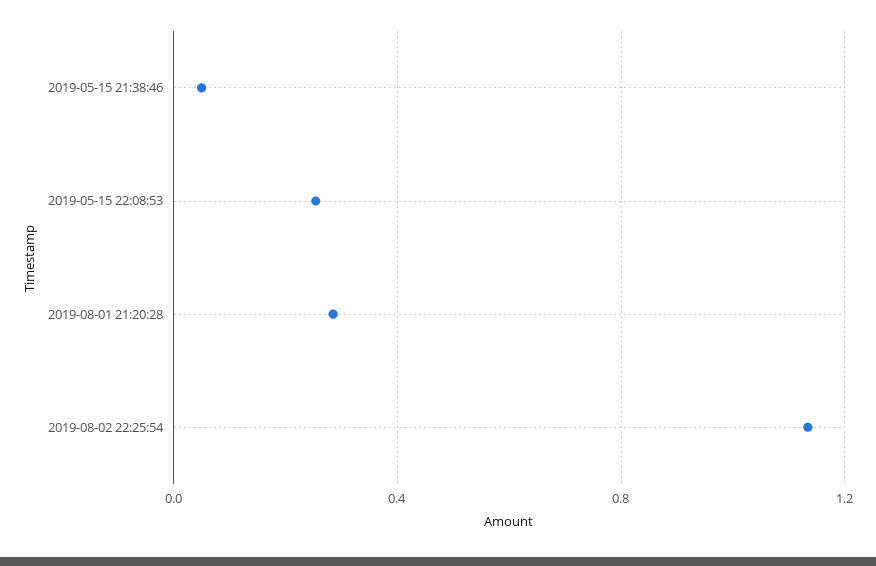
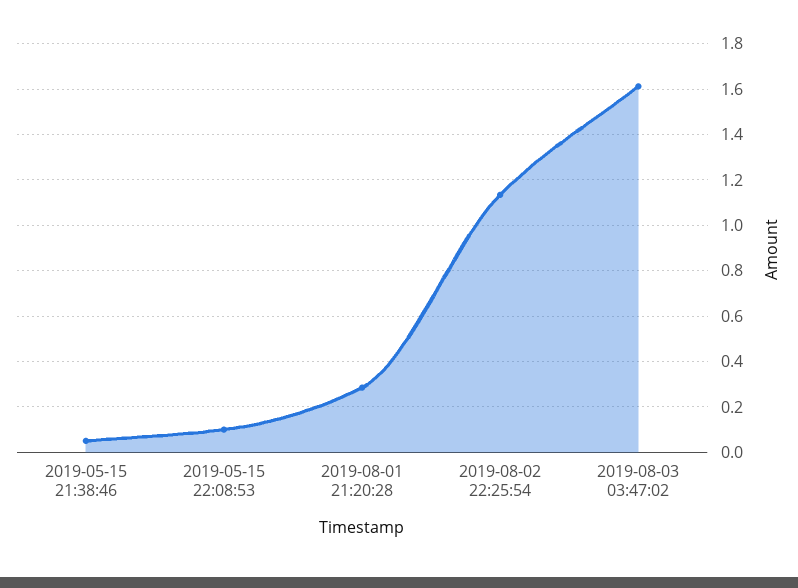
2019-05-15 22:08:53: 0.25 -> 0.1
2019-08-03 03:47:02: none -> 1.6

